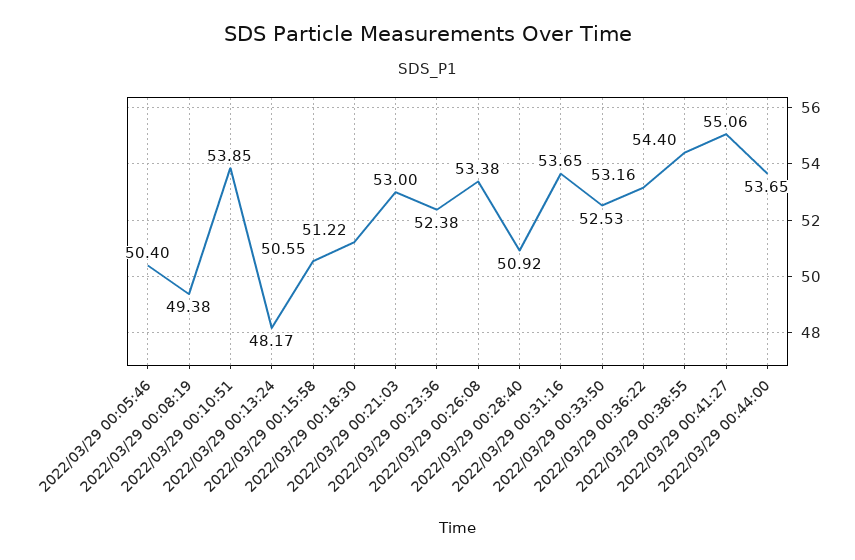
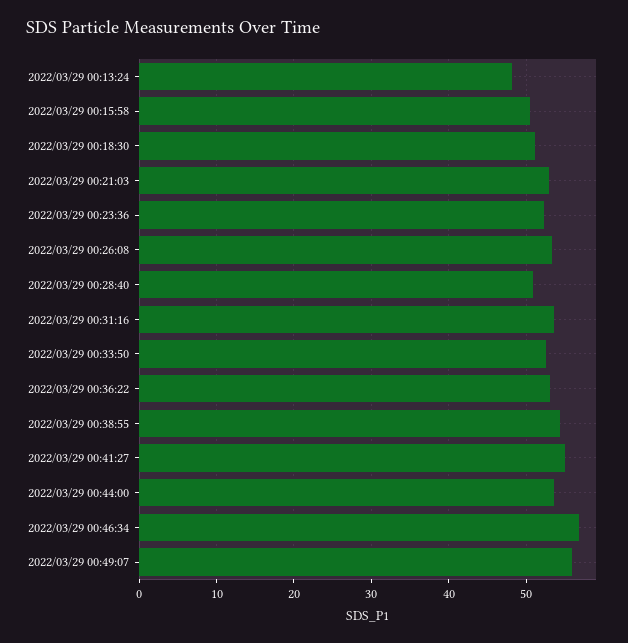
2022/03/29 00:05:46: 50.4 -> none
2022/03/29 00:08:19: 49.38 -> none
2022/03/29 00:10:51: 53.85 -> none
2022/03/29 00:46:34: none -> 57
2022/03/29 00:49:07: none -> 56

